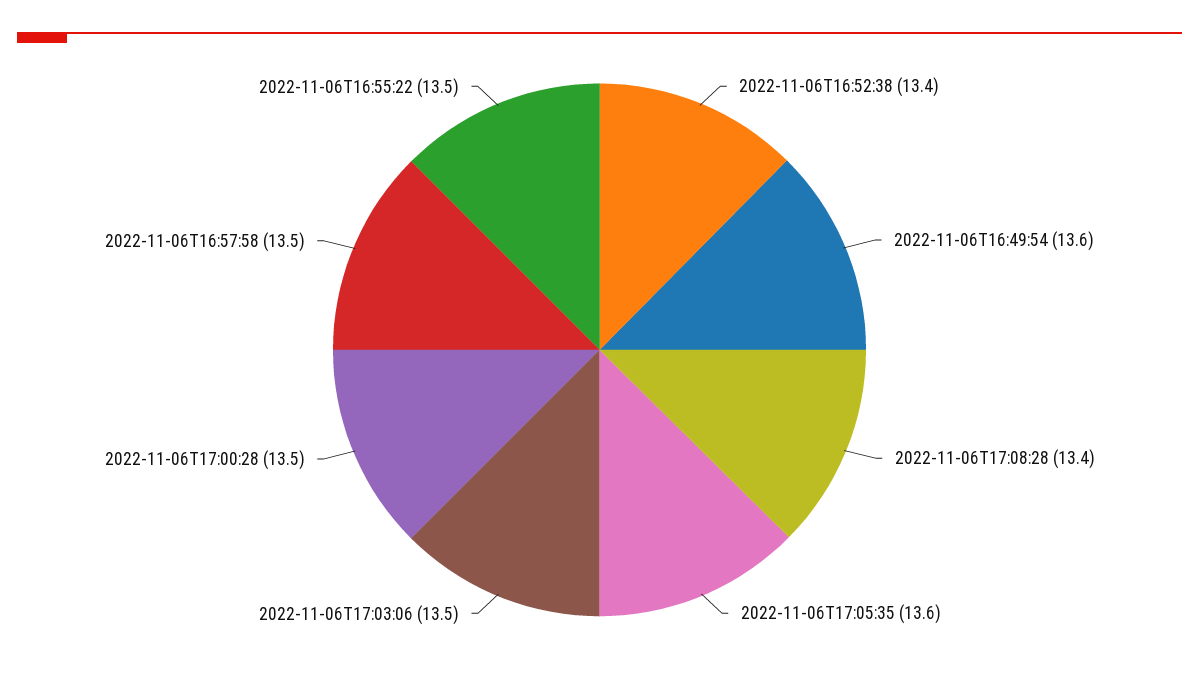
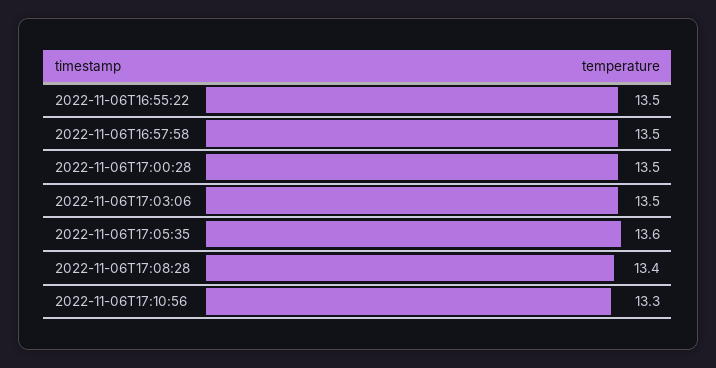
2022-11-06T16:52:38: 13.4 -> none
2022-11-06T16:49:54: 13.6 -> none
2022-11-06T17:10:56: none -> 13.3

